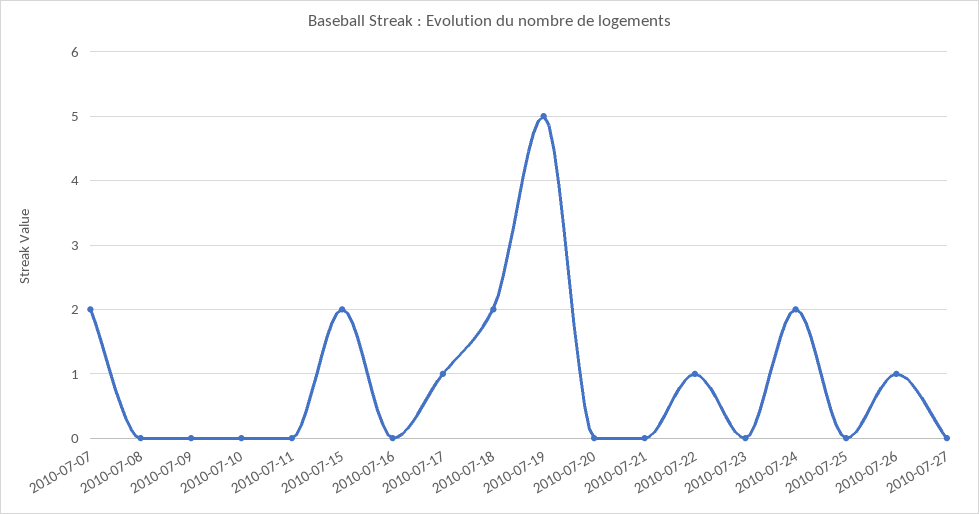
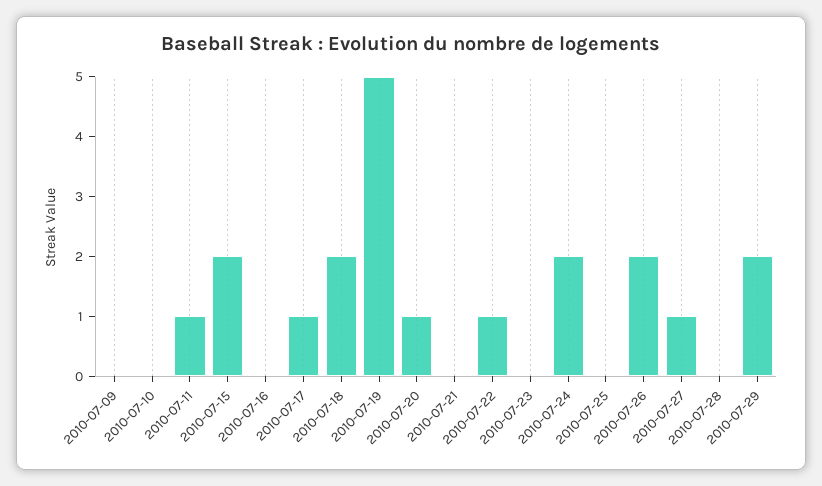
2010-07-07: 2 -> none
2010-07-08: 0 -> none
2010-07-11: 0 -> 1
2010-07-20: 0 -> 1
2010-07-26: 1 -> 2
2010-07-27: 0 -> 1
2010-07-28: none -> 0
2010-07-29: none -> 2

